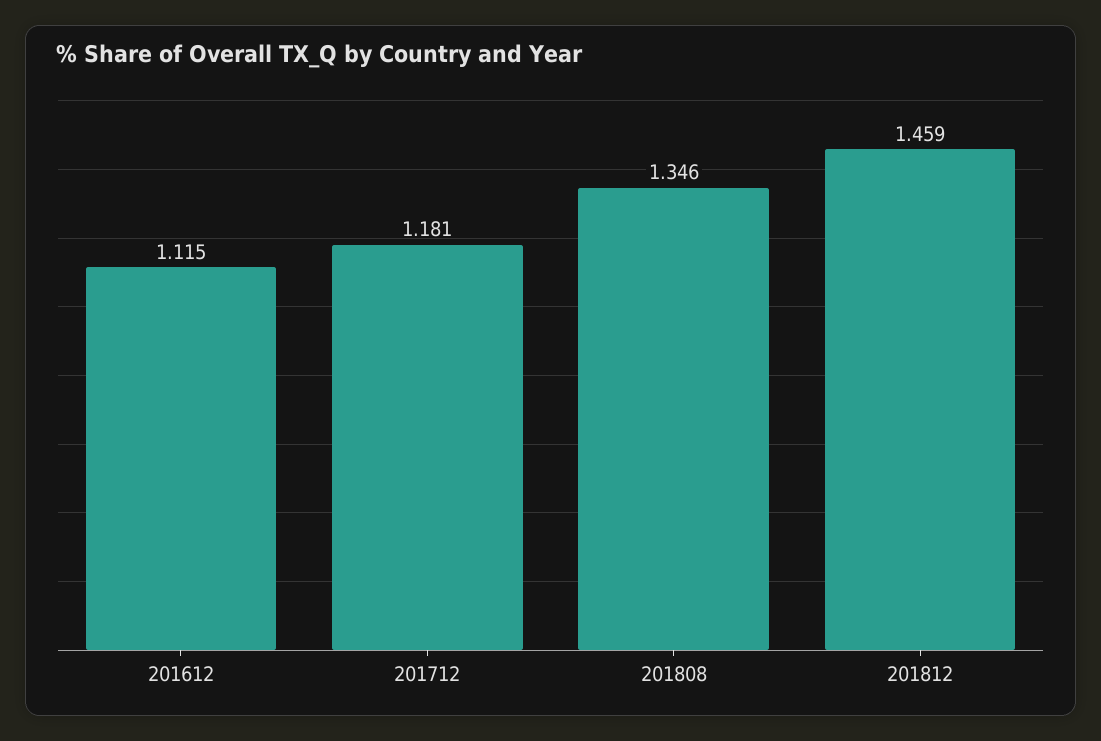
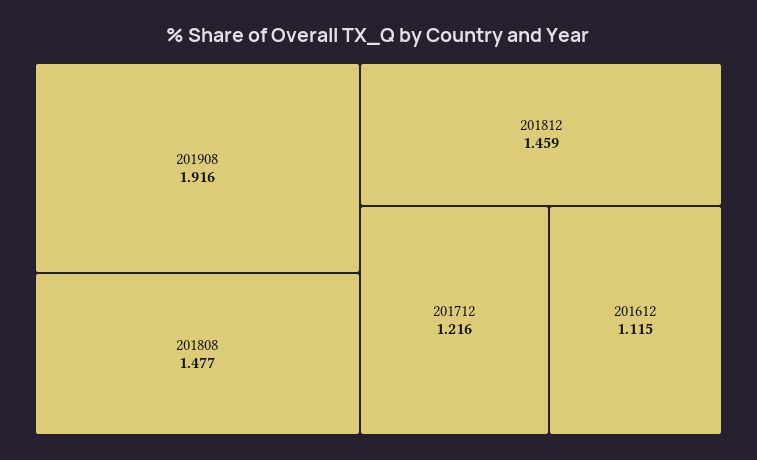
201712: 1.181 -> 1.216
201808: 1.346 -> 1.477
201908: none -> 1.916

